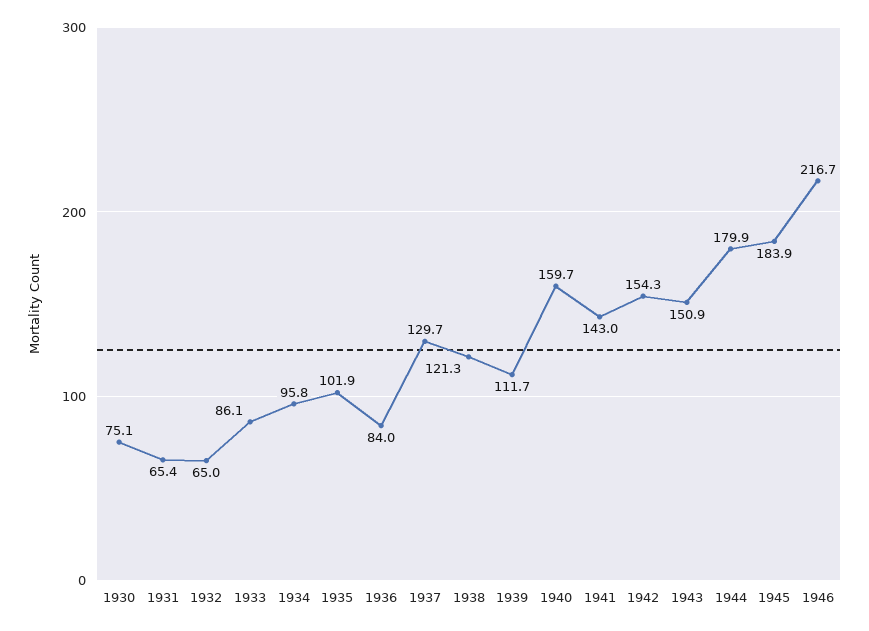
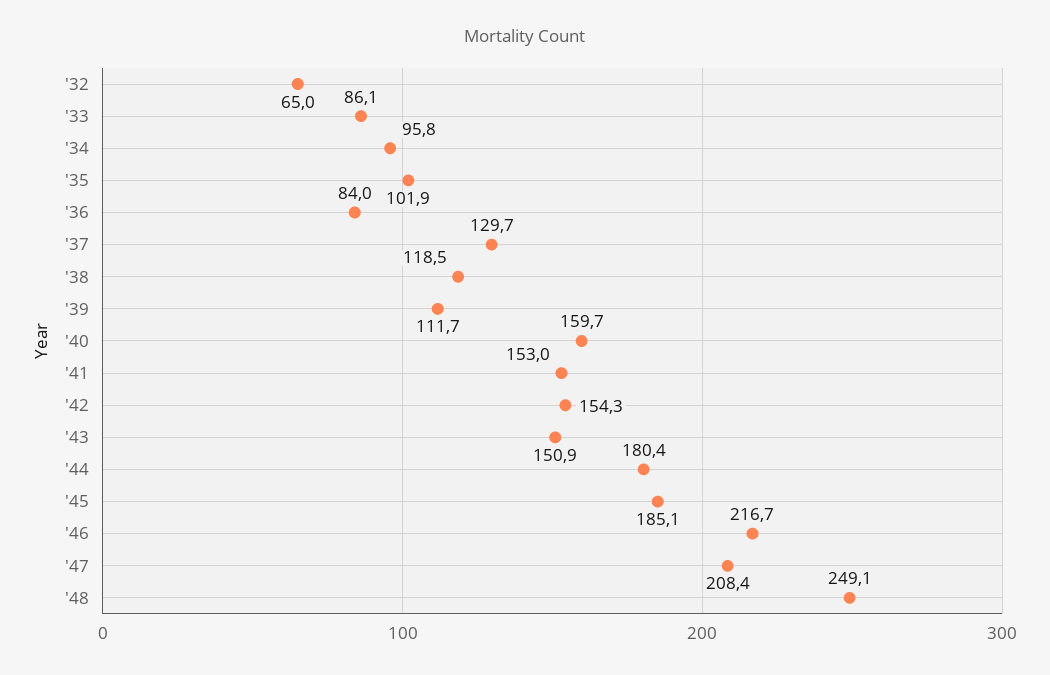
1930: 75.1 -> none
1931: 65.4 -> none
1938: 121.3 -> 118.5
1941: 143 -> 153
1944: 179.9 -> 180.4
1945: 183.9 -> 185.1
'47: none -> 208.4
'48: none -> 249.1

